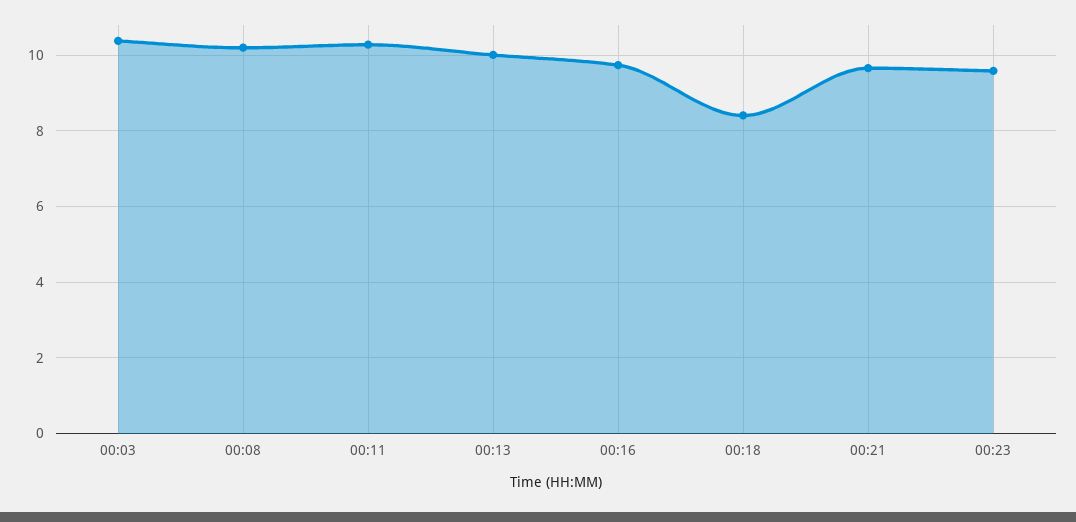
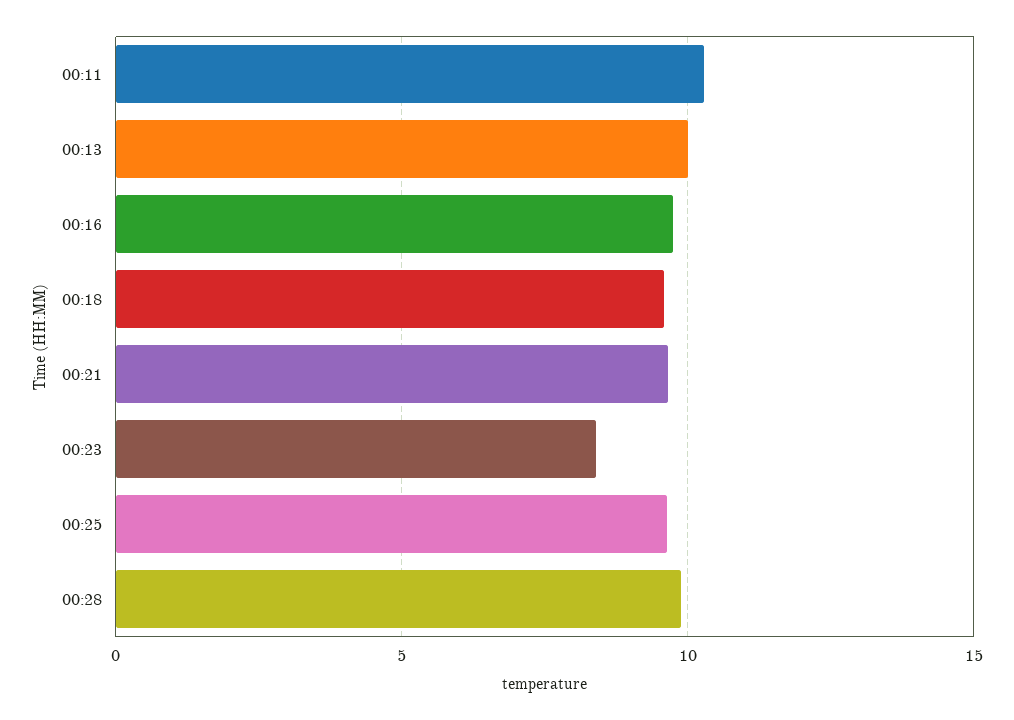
00:03: 10.4 -> none
00:08: 10.2 -> none
00:18: 8.4 -> 9.5
00:23: 9.6 -> 8.5
00:25: none -> 9.5
00:28: none -> 10

